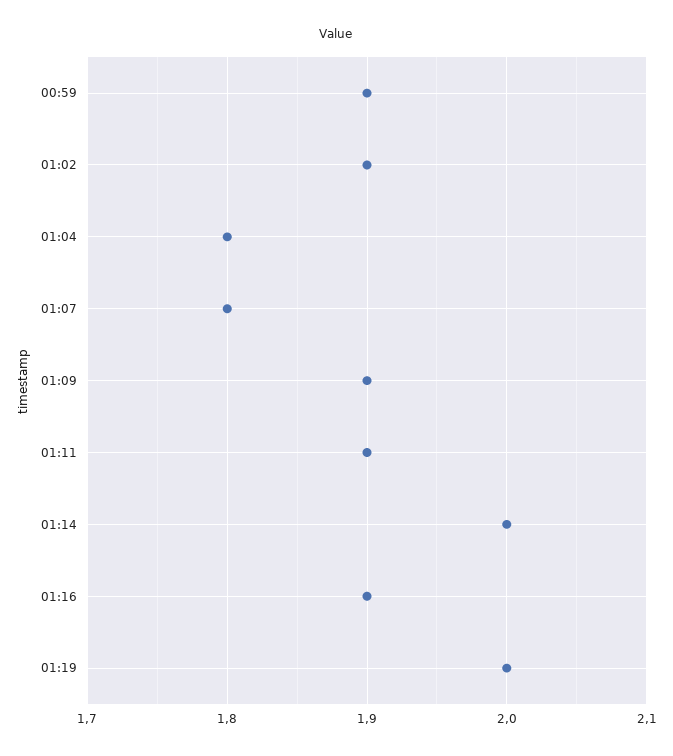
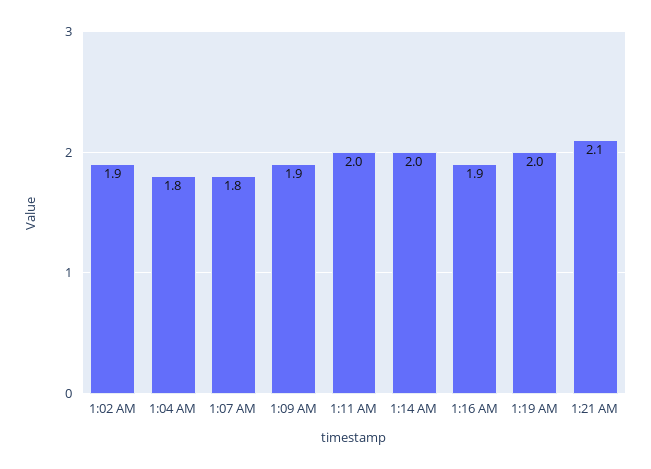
00:59: 1.9 -> none
01:11: 1.9 -> 2
1:21 AM: none -> 2.1

